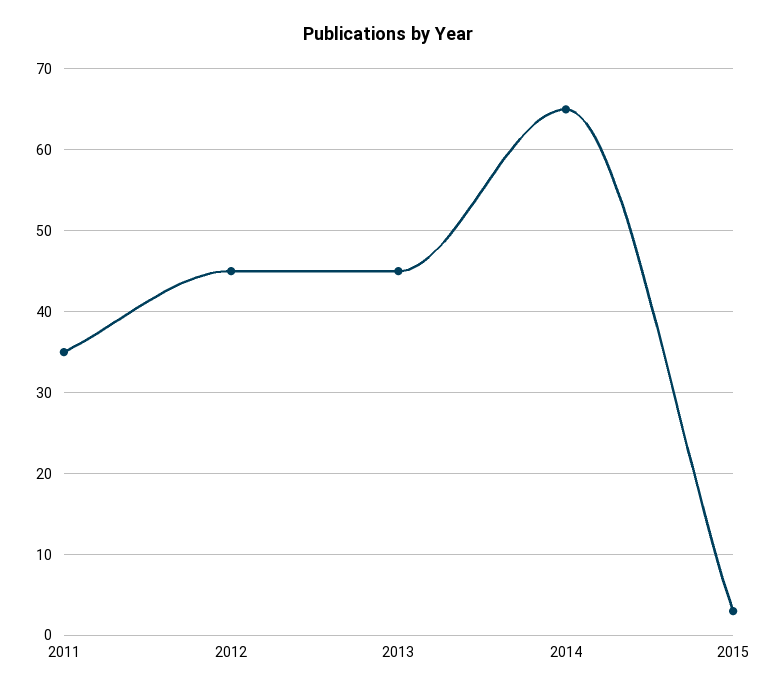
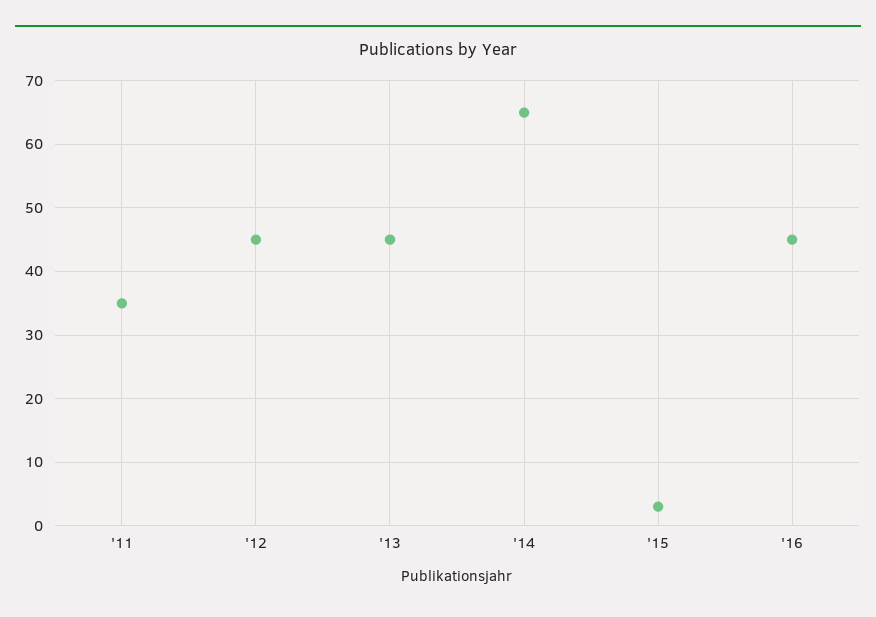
'16: none -> 45

